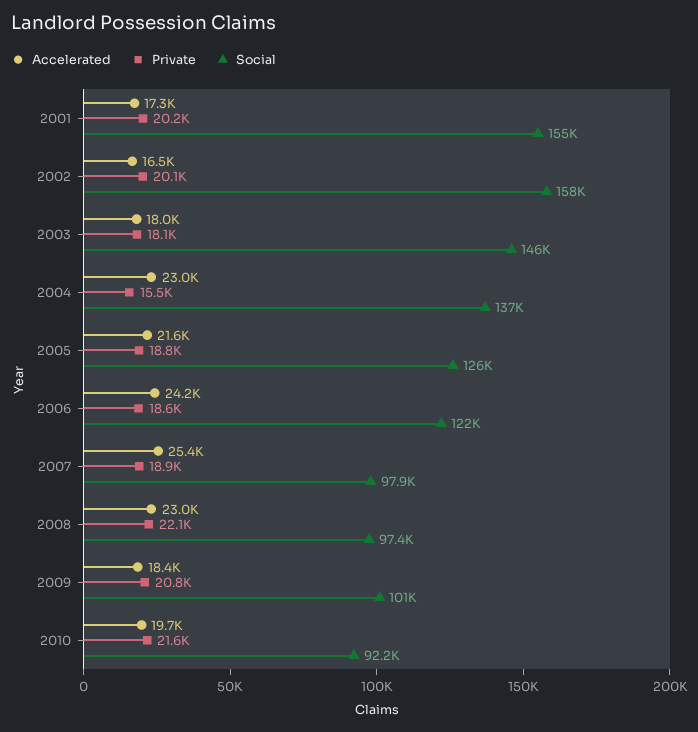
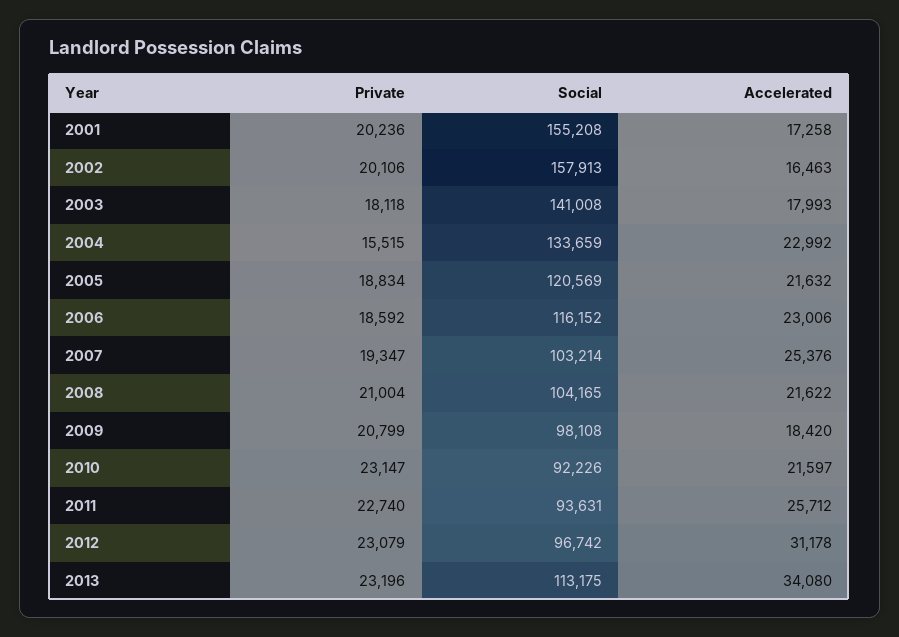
Social, 2003: 146000 -> 141008
Social, 2004: 137000 -> 133659
Social, 2005: 126000 -> 120569
Accelerated, 2006: 24200 -> 23006
Social, 2006: 122000 -> 116152
Private, 2007: 18900 -> 19347
Social, 2007: 97900 -> 103214
Accelerated, 2008: 23000 -> 21622
Private, 2008: 22100 -> 21004
Social, 2008: 97400 -> 104165
Social, 2009: 101000 -> 98108
Accelerated, 2010: 19700 -> 21597
Private, 2010: 21600 -> 23147
Private, 2011: none -> 22740
Social, 2011: none -> 93631
Accelerated, 2011: none -> 25712
Private, 2012: none -> 23079
Social, 2012: none -> 96742
Accelerated, 2012: none -> 31178
Private, 2013: none -> 23196
Social, 2013: none -> 113175
Accelerated, 2013: none -> 34080

